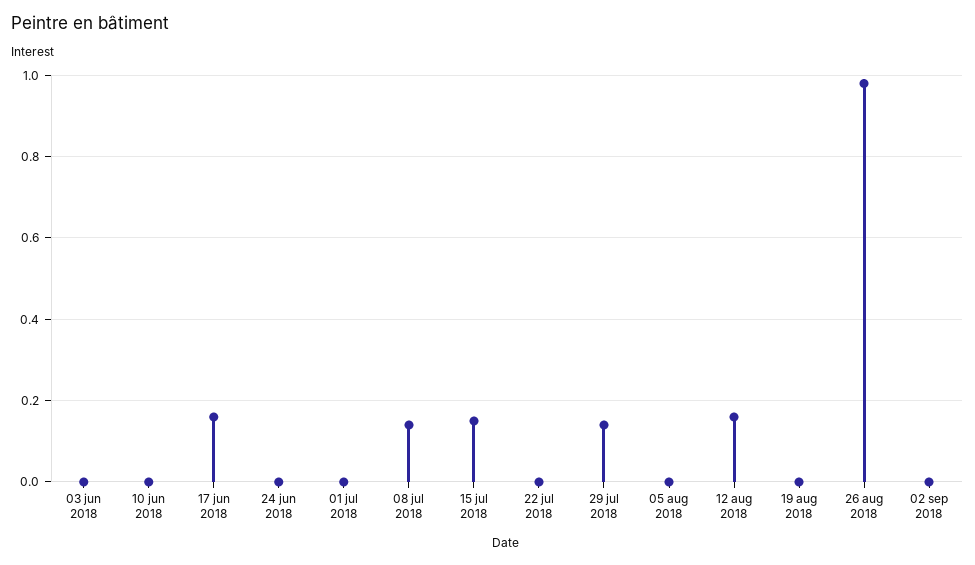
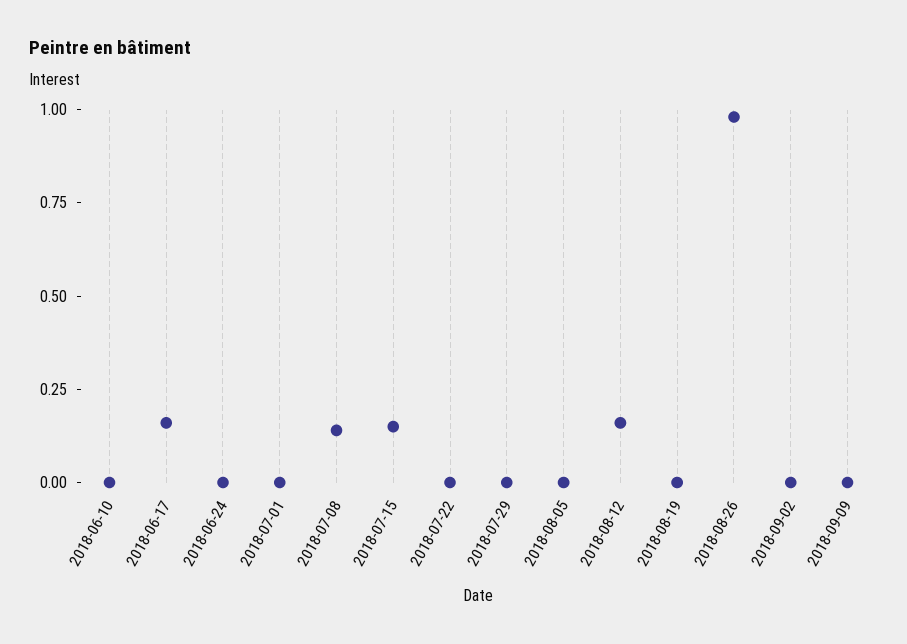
03 jun 2018: 0 -> none
29 jul 2018: 0.15 -> 0
2018-09-09: none -> 0

